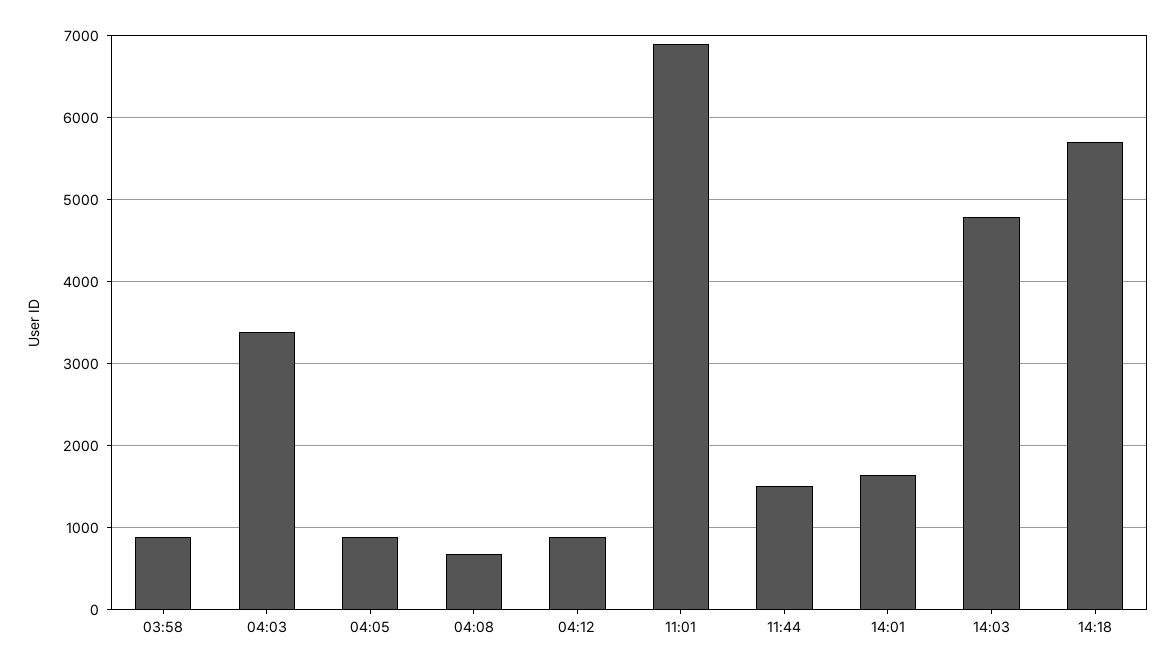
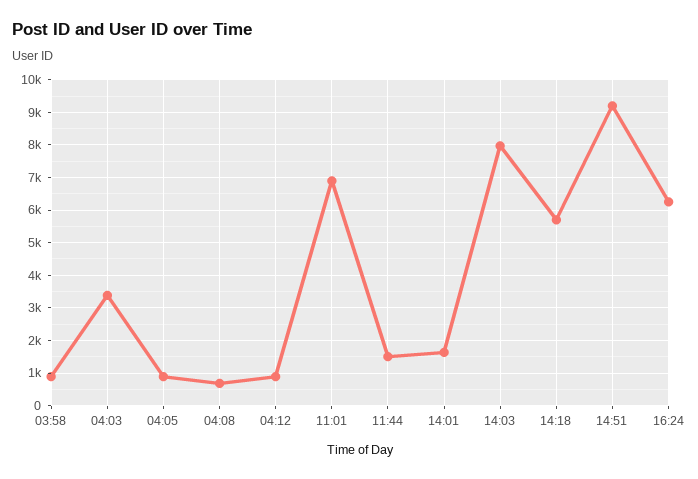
14:03: 4800 -> 8000
14:51: none -> 9200
16:24: none -> 6200

